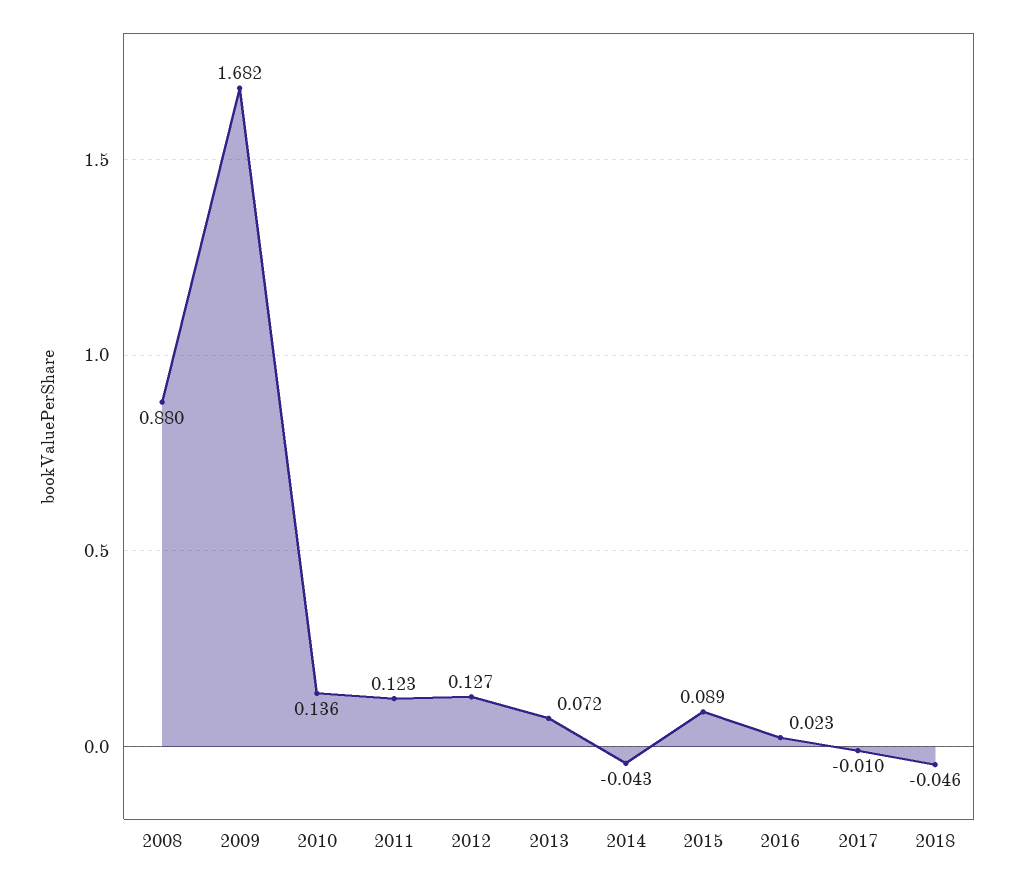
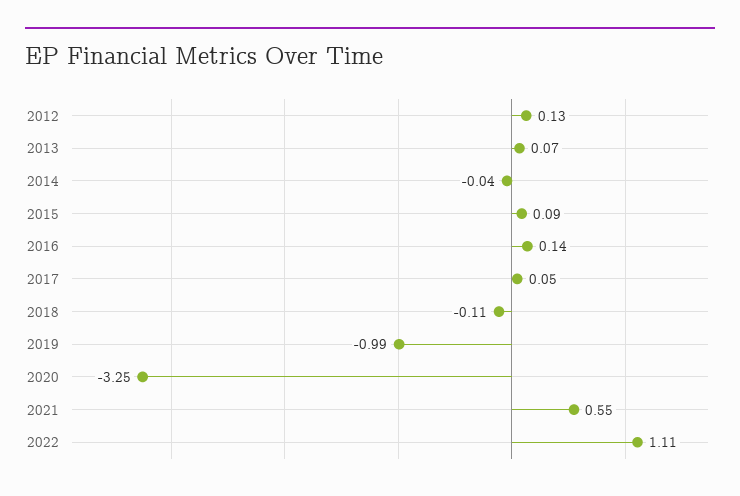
2008: 0.88 -> none
2009: 1.682 -> none
2010: 0.136 -> none
2011: 0.123 -> none
2016: 0.023 -> 0.14
2017: -0.01 -> 0.05
2018: -0.046 -> -0.11
2019: none -> -0.99
2020: none -> -3.25
2021: none -> 0.55
2022: none -> 1.11

